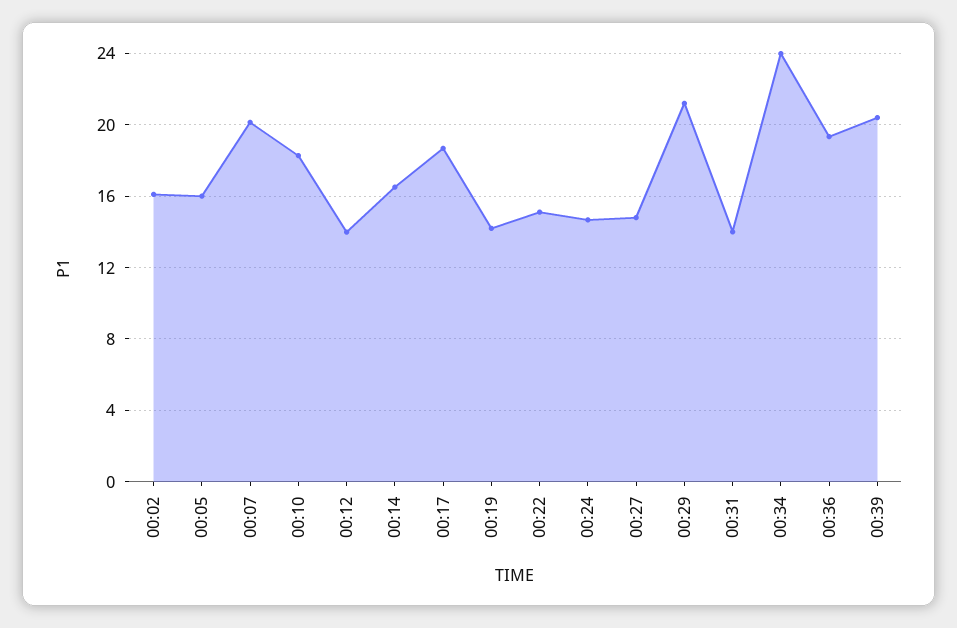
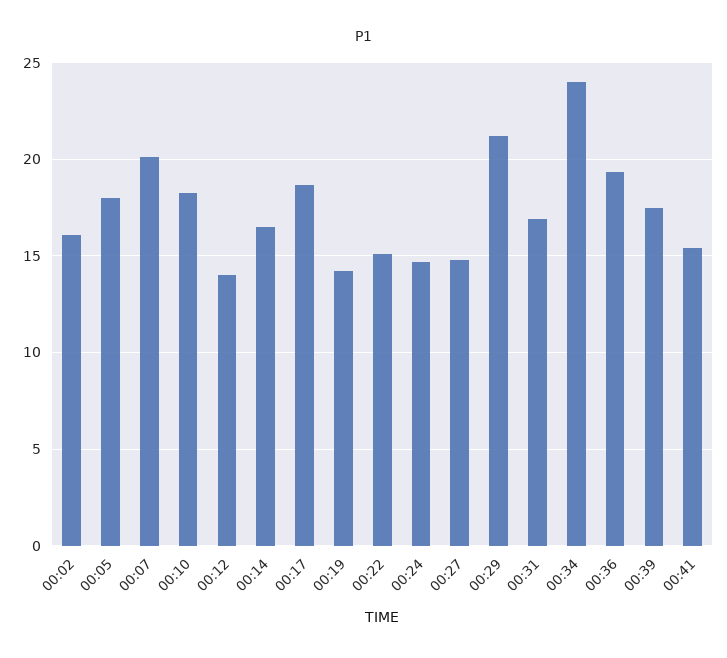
00:05: 16 -> 18
00:31: 14 -> 17
00:39: 20.5 -> 17.5
00:41: none -> 15.5

